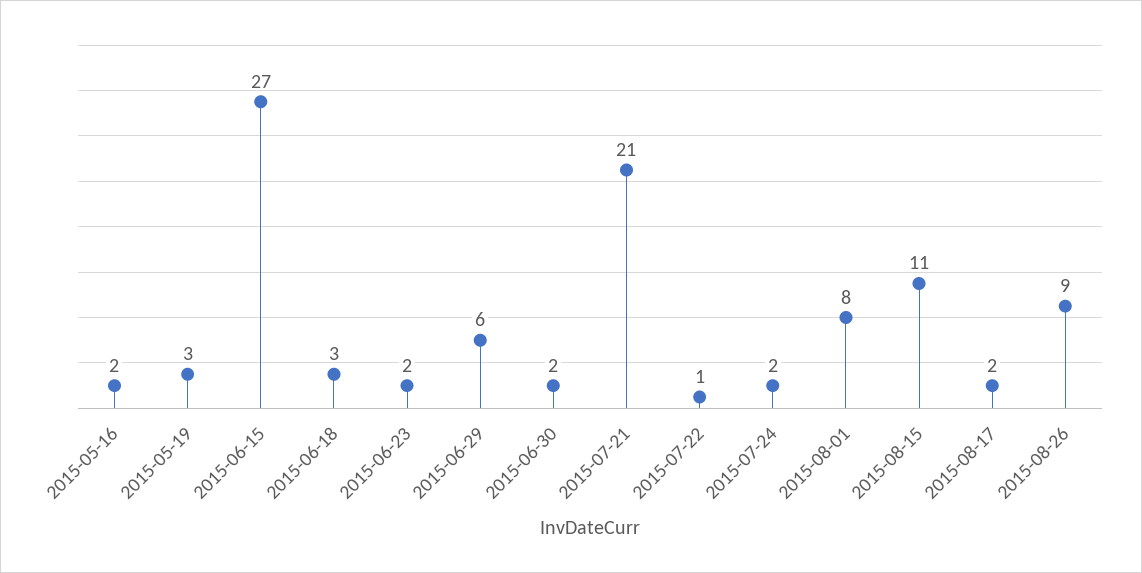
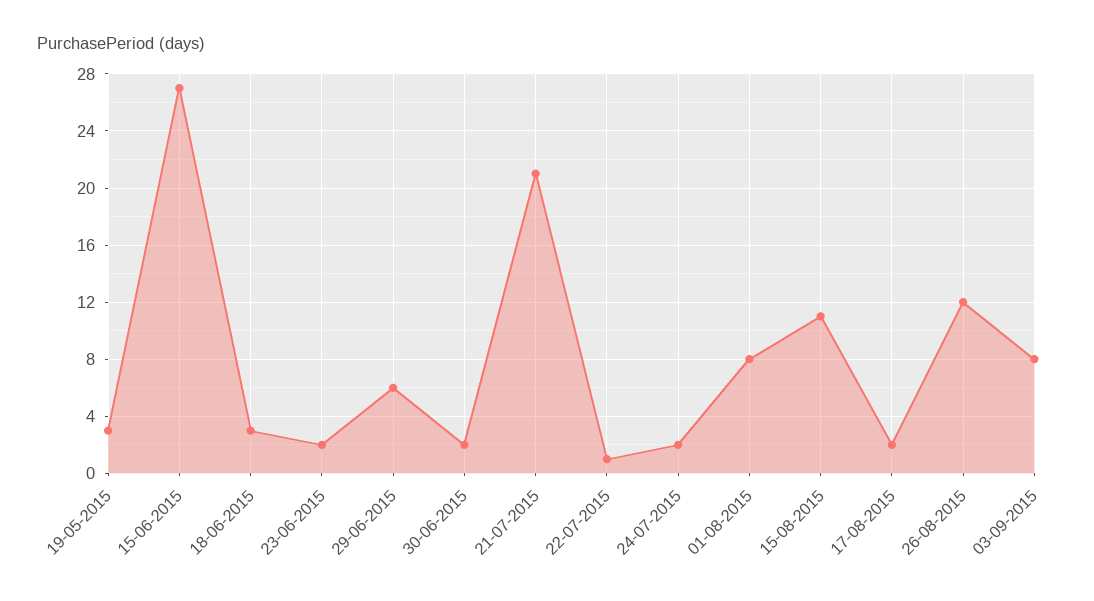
2015-05-16: 2 -> none
2015-08-26: 9 -> 12
03-09-2015: none -> 8

